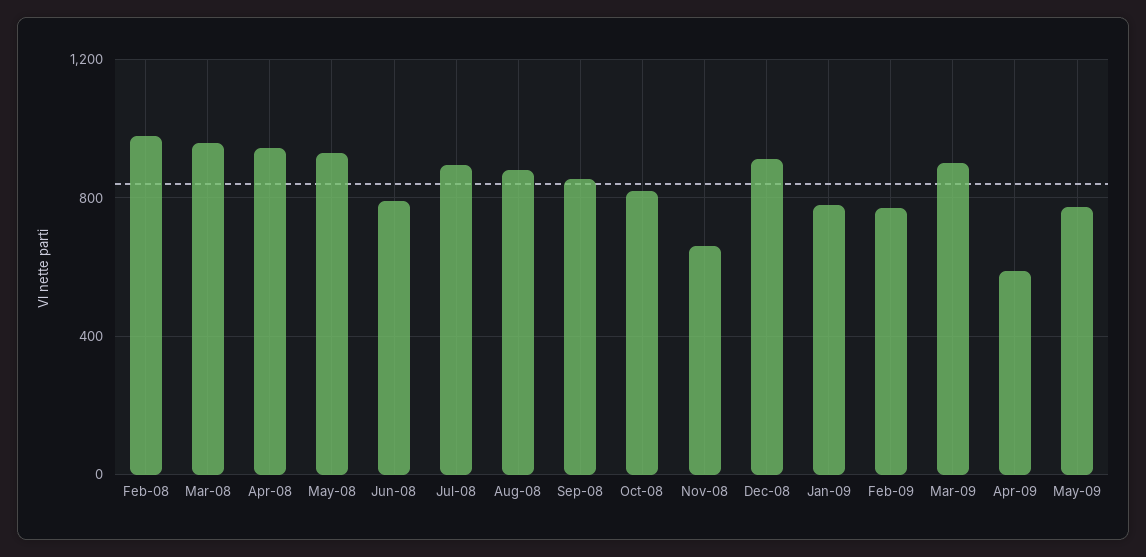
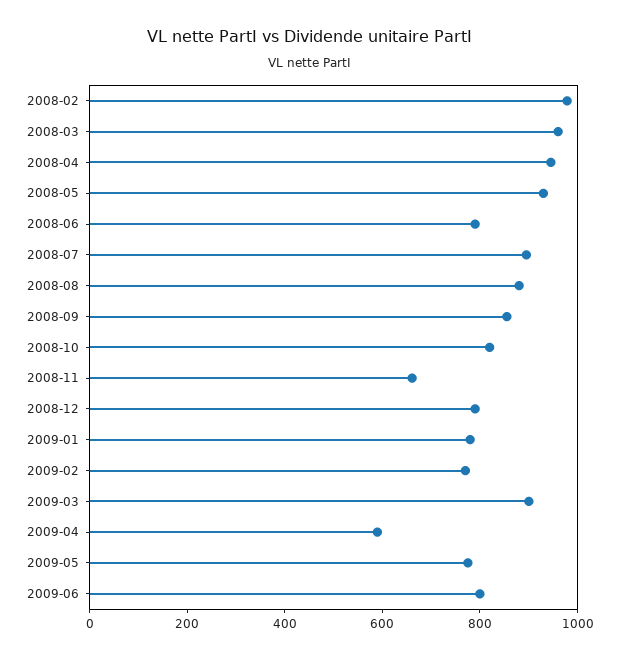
Dec-08: 900 -> 800
2009-06: none -> 800

